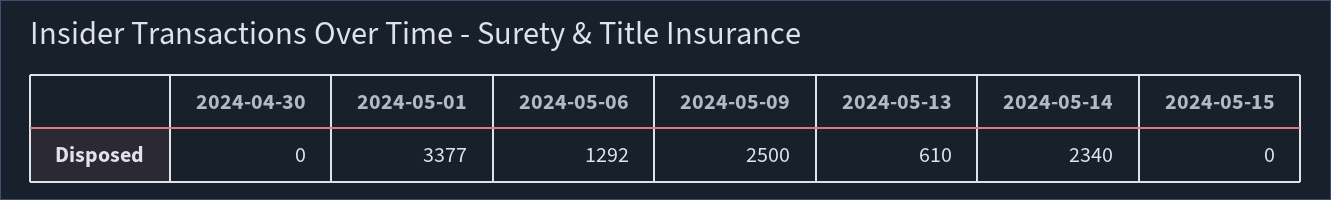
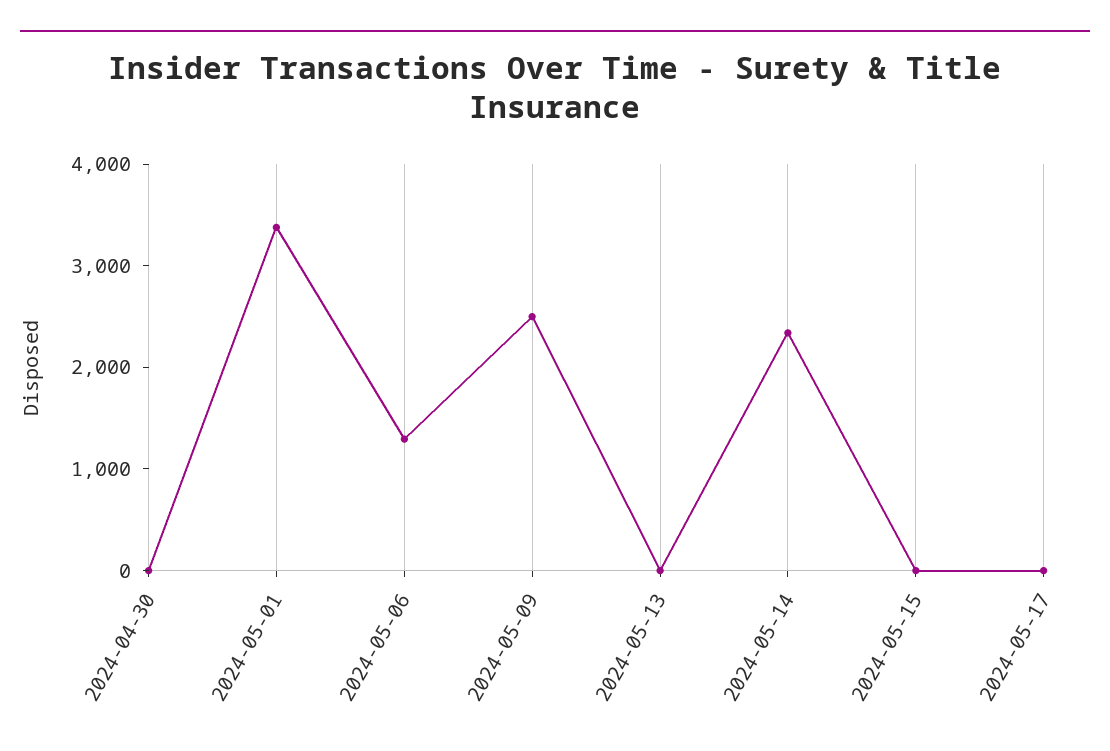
2024-05-13: 610 -> 0
2024-05-17: none -> 0

